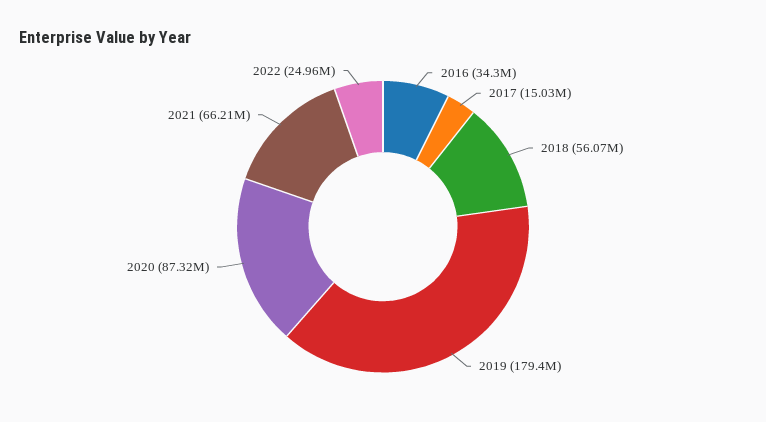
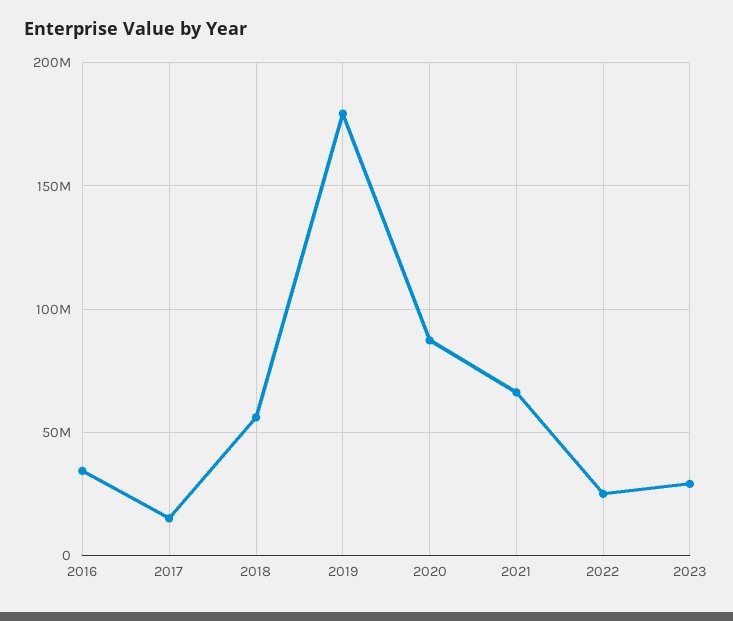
2023: none -> 30000000

